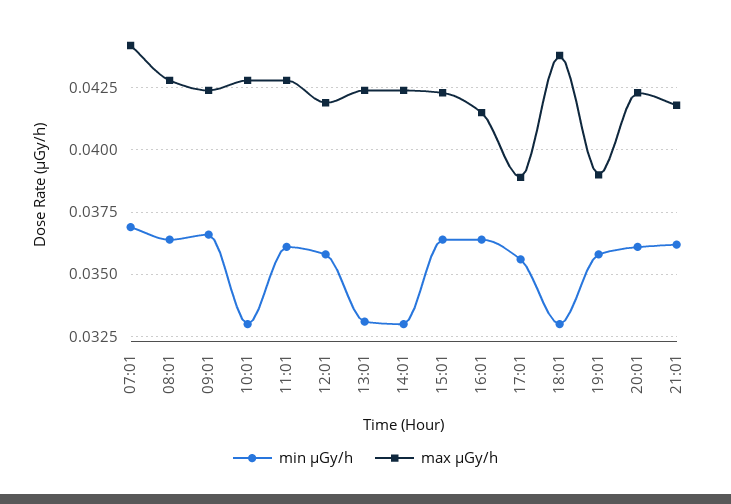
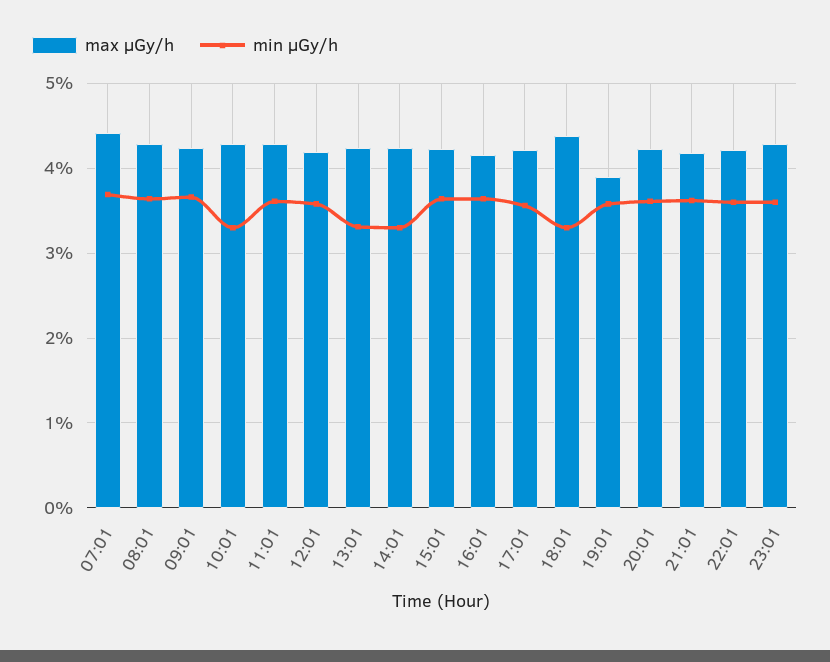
max μGy/h, 17:01: 0.039 -> 0.042
max μGy/h, 22:01: none -> 0.042
min μGy/h, 22:01: none -> 0.036
max μGy/h, 23:01: none -> 0.043
min μGy/h, 23:01: none -> 0.036

